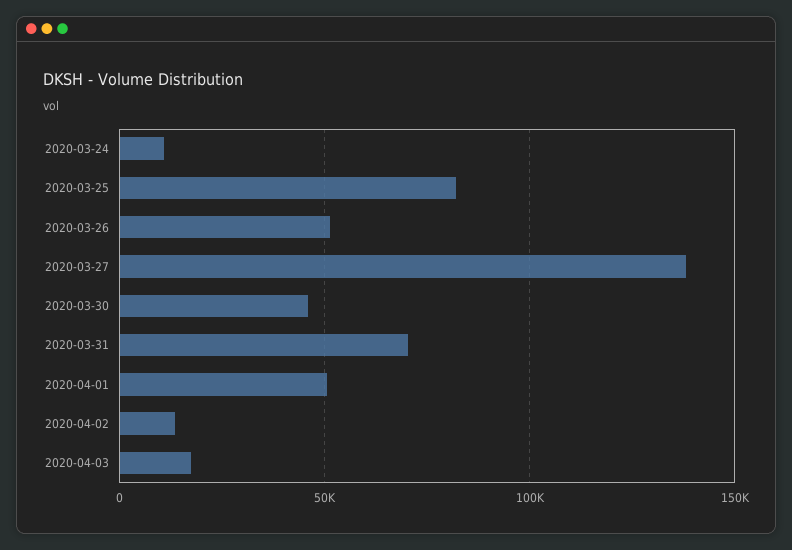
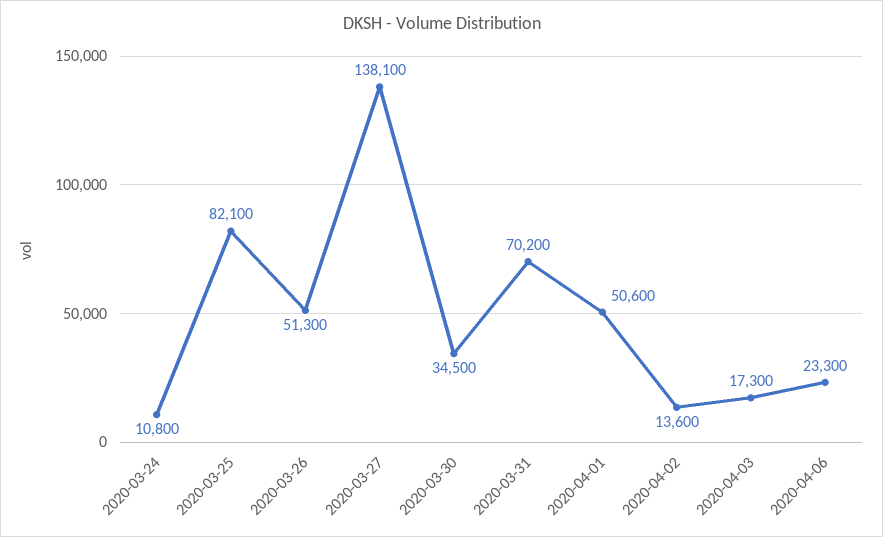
2020-03-30: 45000 -> 34500
2020-04-06: none -> 23300

